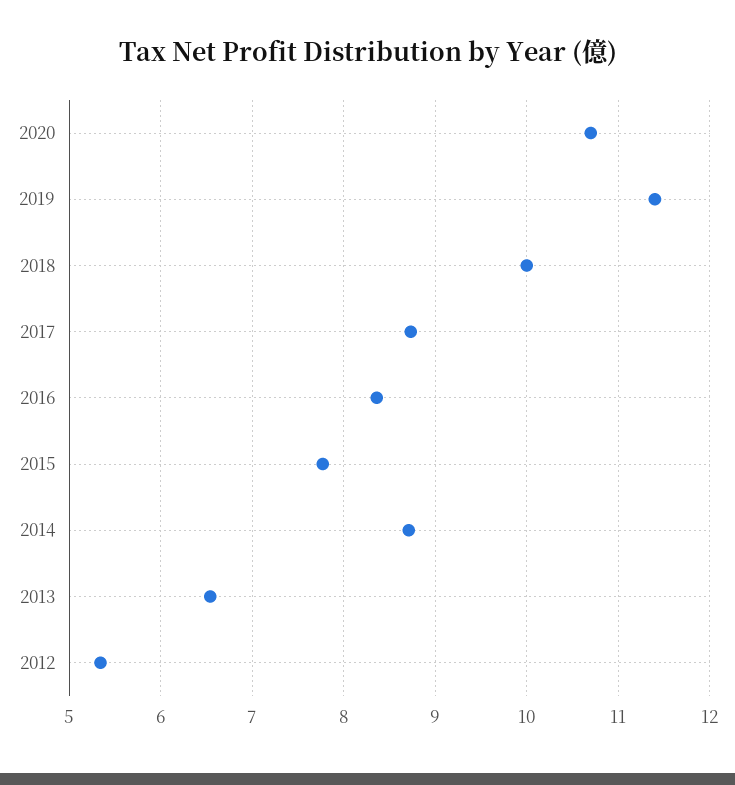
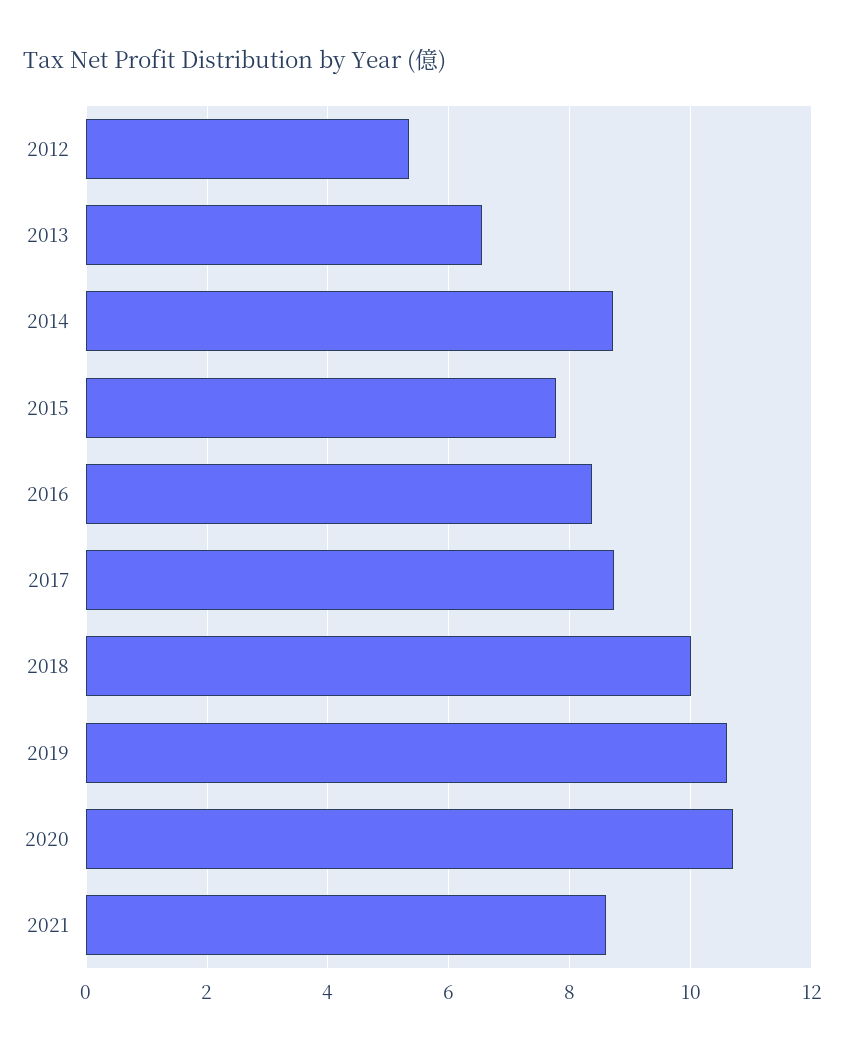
2019: 11.4 -> 10.6
2021: none -> 8.6

